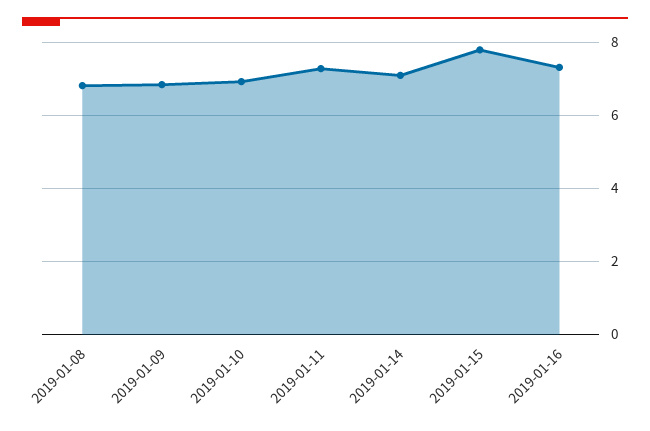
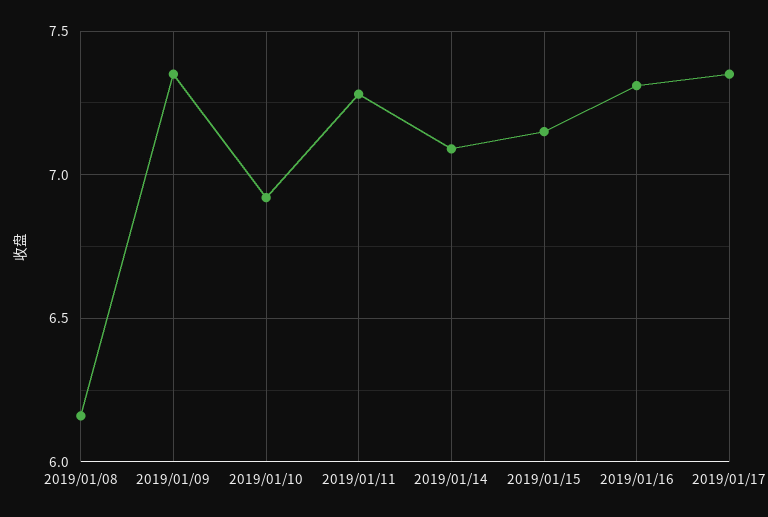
2019-01-08: 6.8 -> 6.15
2019-01-09: 6.8 -> 7.35
2019-01-15: 7.8 -> 7.15
2019/01/17: none -> 7.35

